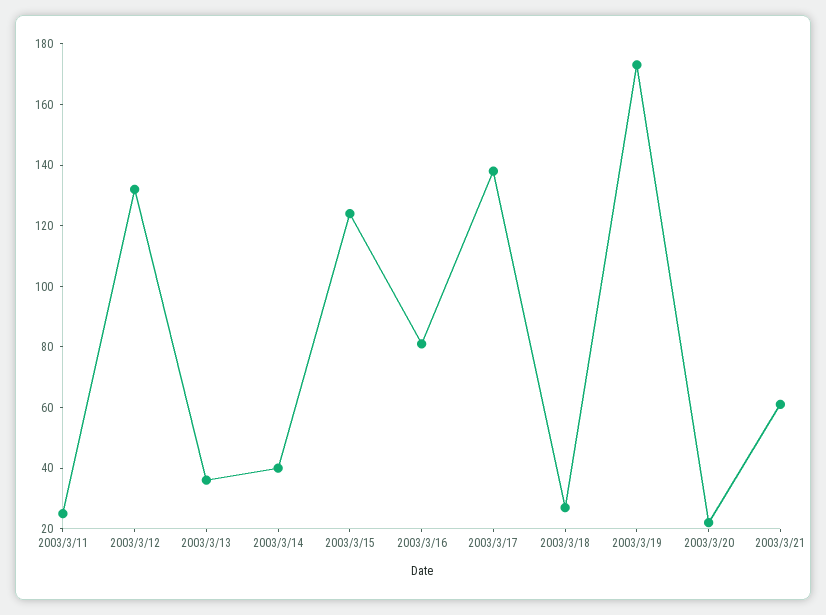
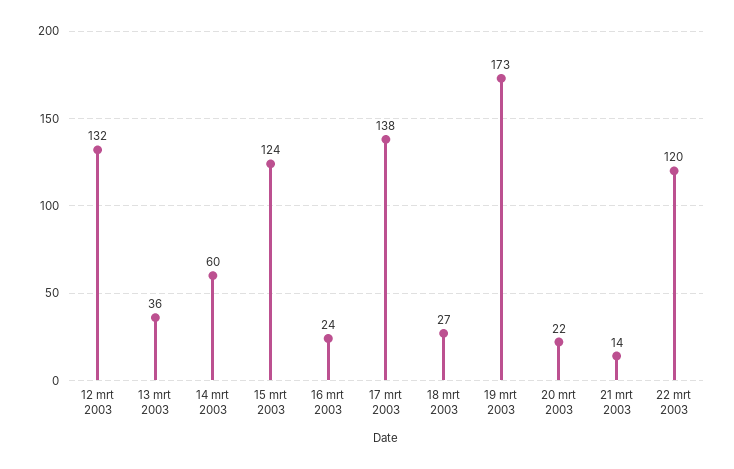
2003/3/11: 25 -> none
2003/3/14: 40 -> 60
2003/3/16: 80 -> 24
2003/3/21: 60 -> 14
22 mrt 2003: none -> 120

